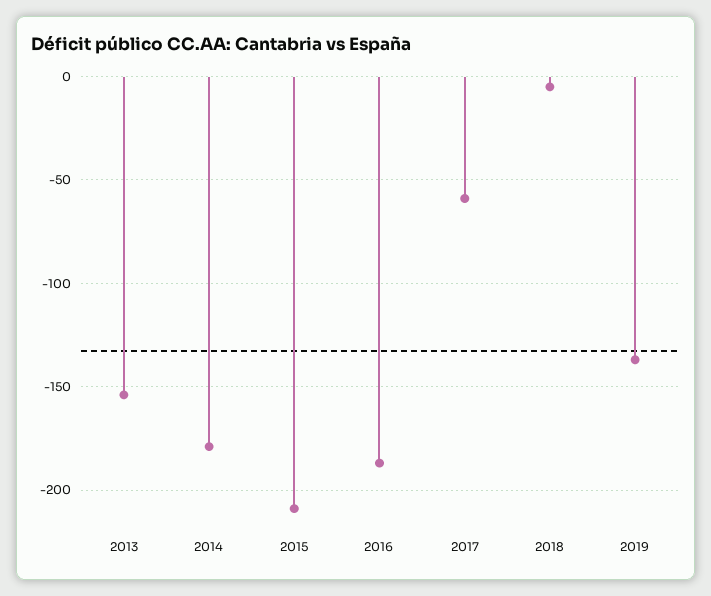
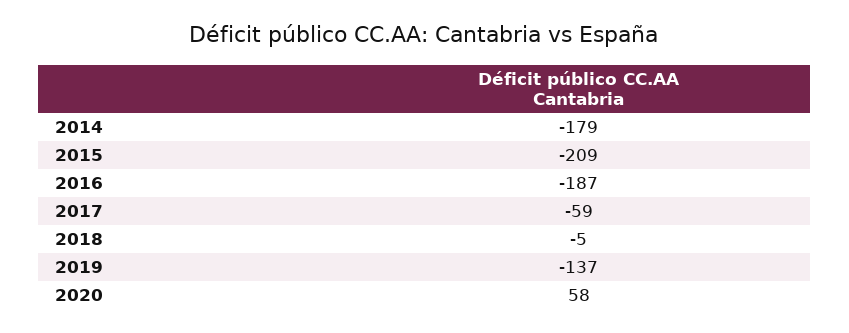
2013: -155 -> none
2020: none -> 58

